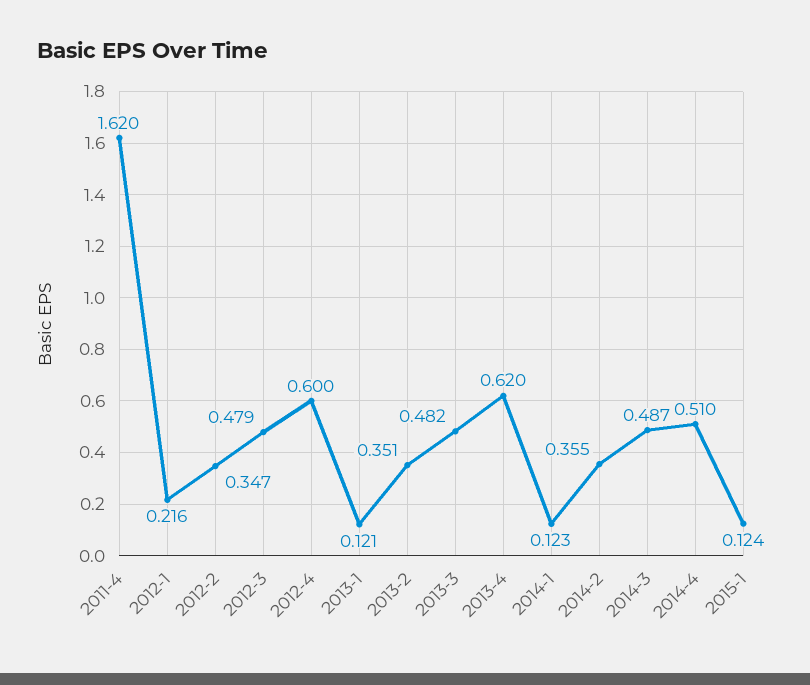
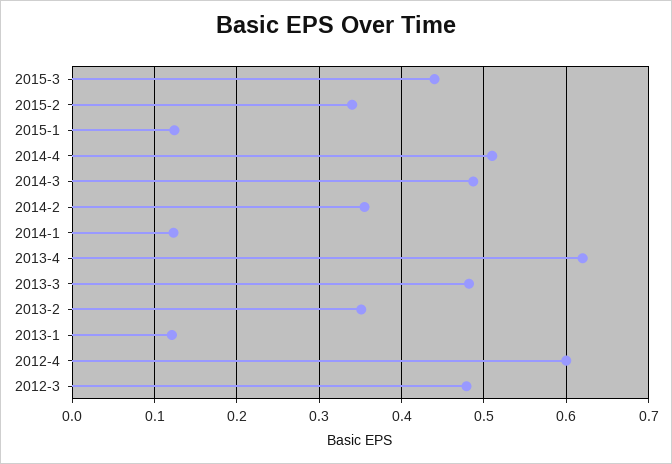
2011-4: 1.62 -> none
2012-1: 0.216 -> none
2012-2: 0.347 -> none
2015-3: none -> 0.44
2015-2: none -> 0.34

